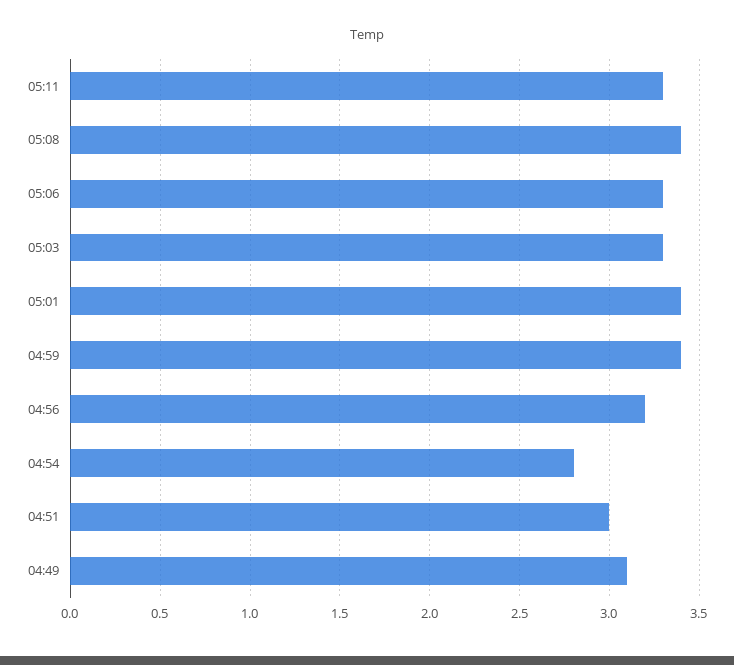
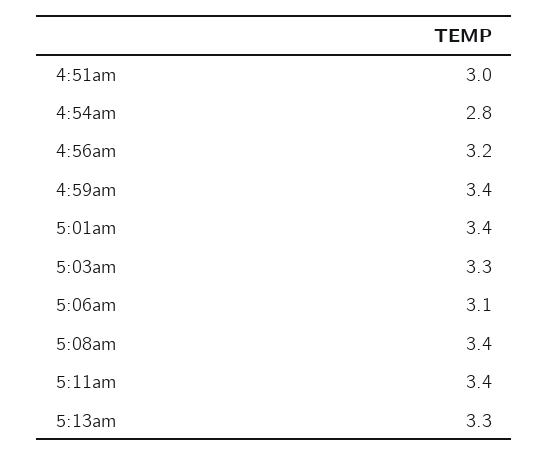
05:11: 3.3 -> 3.4
05:06: 3.3 -> 3.1
04:49: 3.1 -> none
5:13am: none -> 3.3

